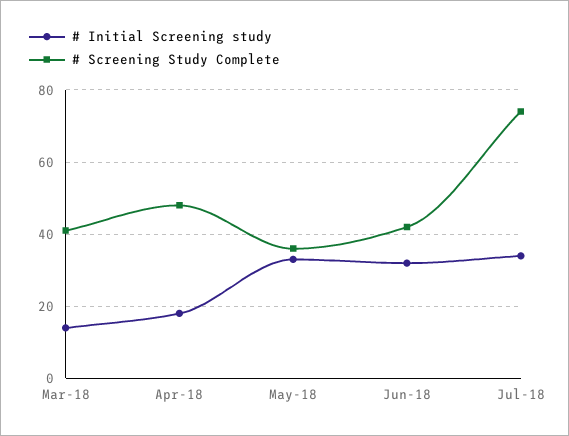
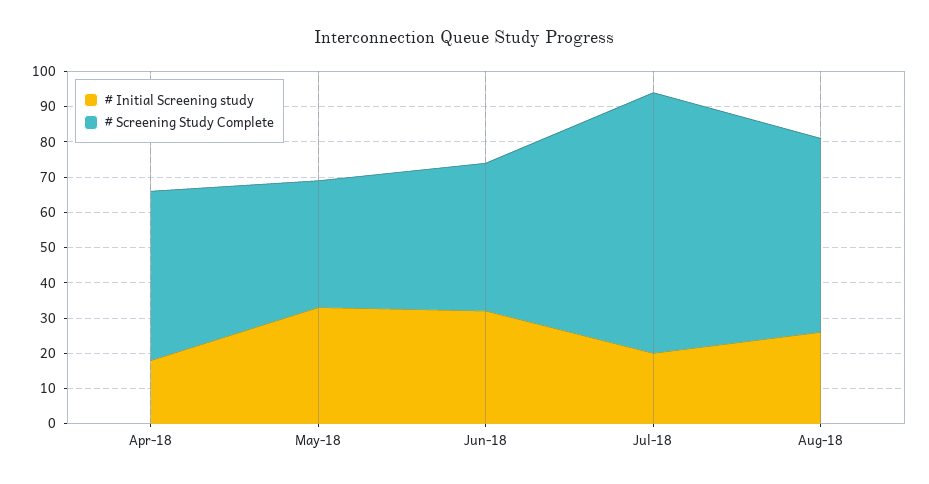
# Initial Screening study, Mar-18: 15 -> none
# Screening Study Complete, Mar-18: 40 -> none
# Initial Screening study, Jul-18: 35 -> 20
# Initial Screening study, Aug-18: none -> 25
# Screening Study Complete, Aug-18: none -> 55

